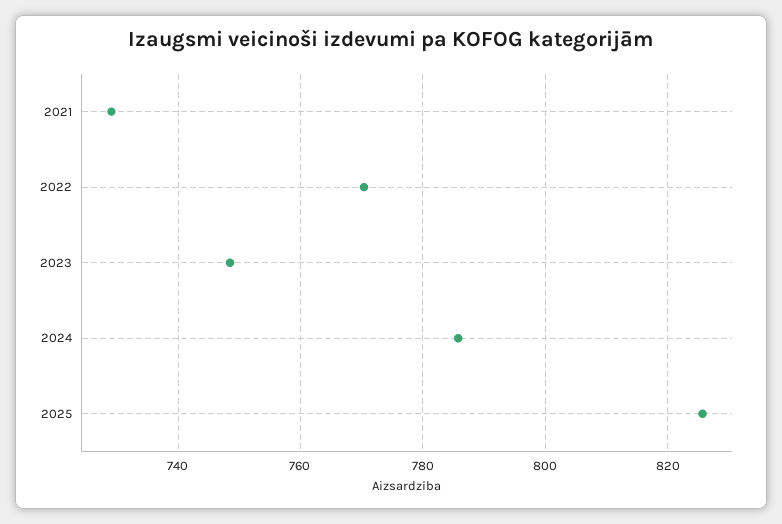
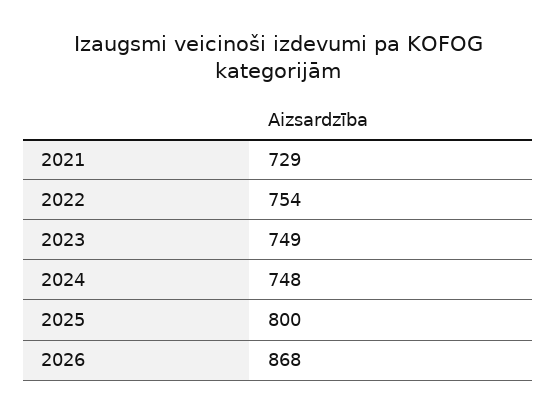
2022: 770 -> 754
2024: 786 -> 748
2025: 826 -> 800
2026: none -> 868

